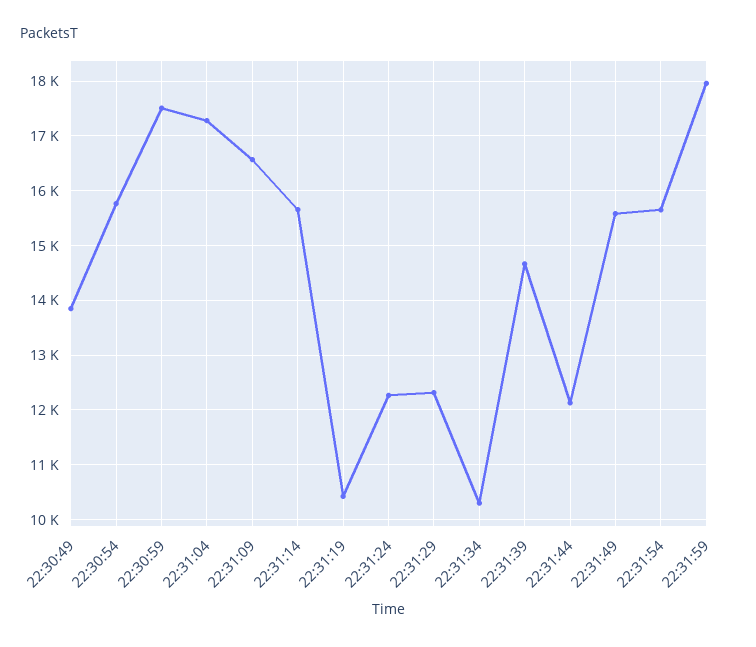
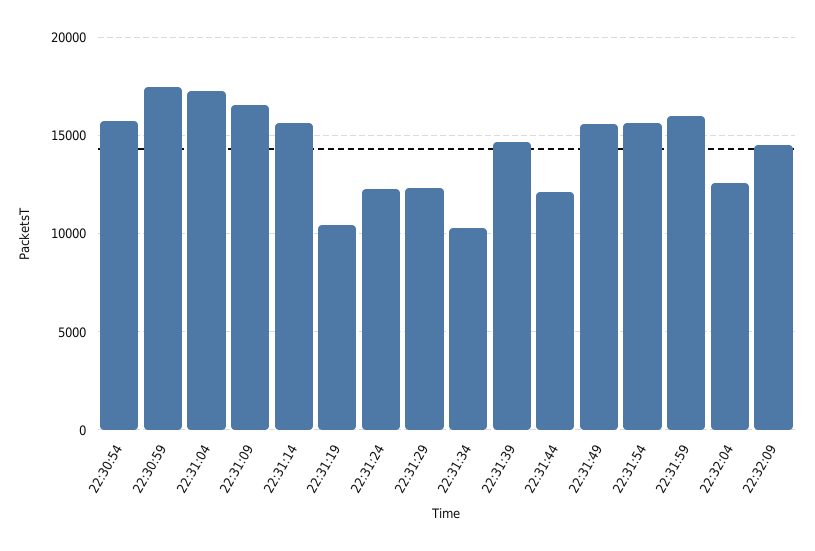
22:30:49: 13800 -> none
22:31:59: 18000 -> 16000
22:32:04: none -> 12500
22:32:09: none -> 14500

